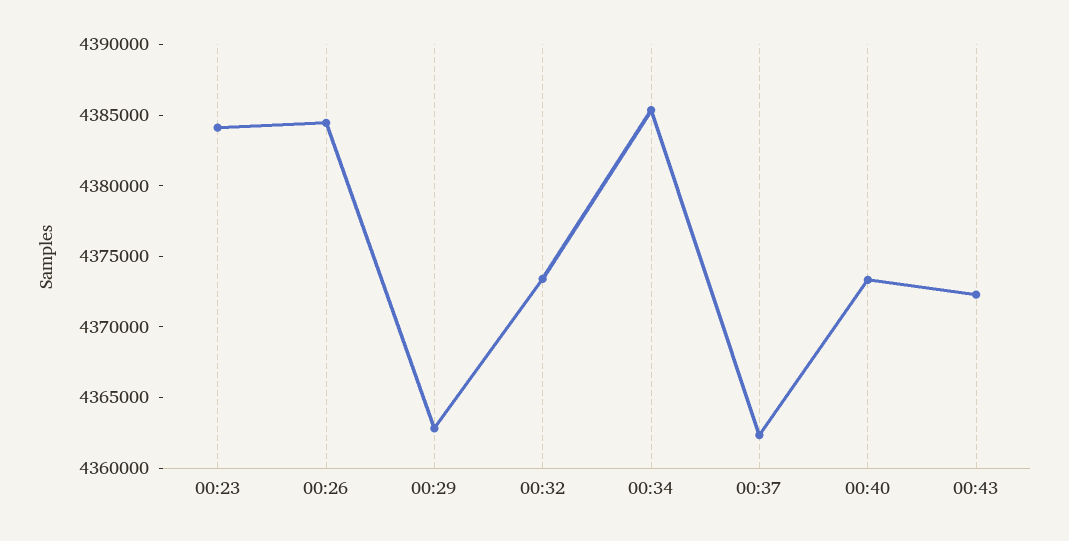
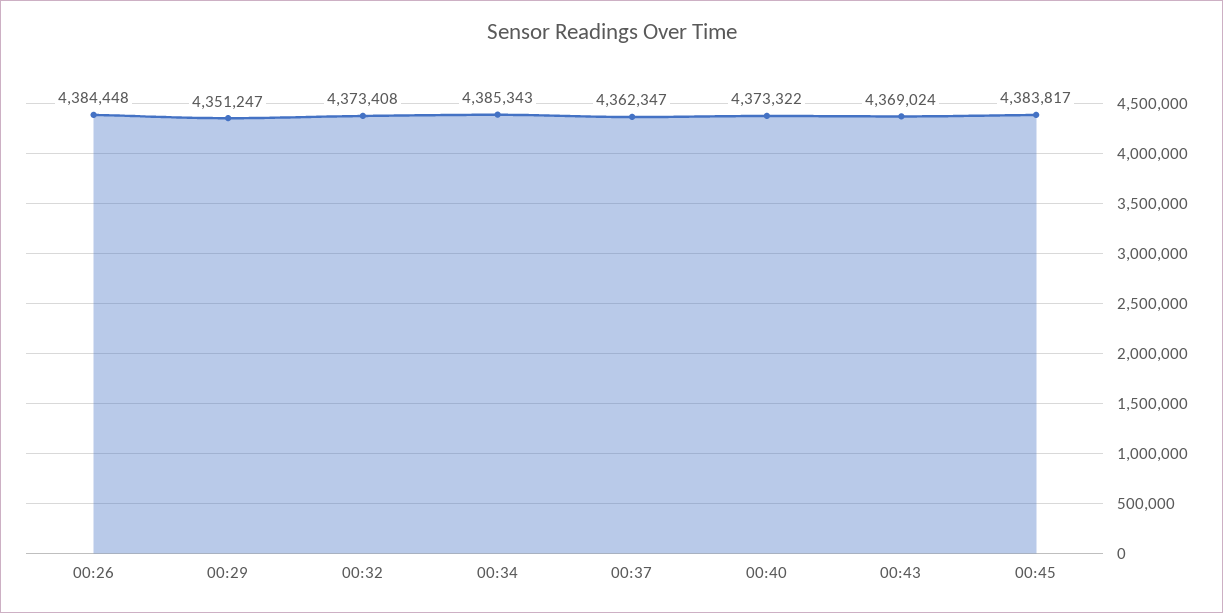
00:23: 4384000 -> none
00:29: 4363000 -> 4351247
00:43: 4372000 -> 4369024
00:45: none -> 4383817

